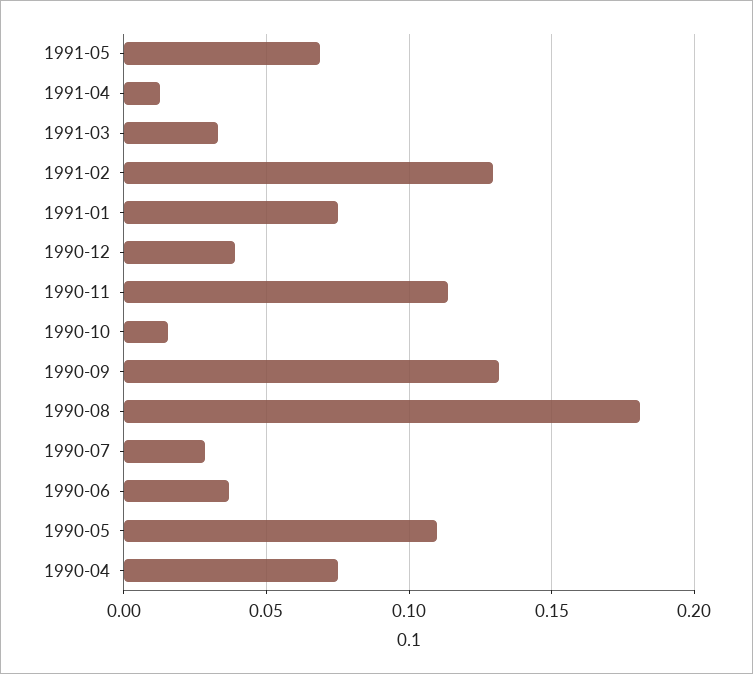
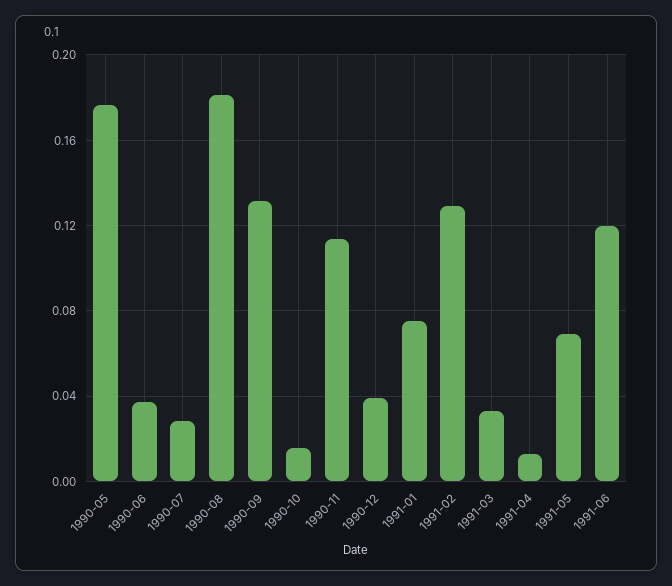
1990-05: 0.11 -> 0.175
1990-04: 0.075 -> none
1991-06: none -> 0.12

